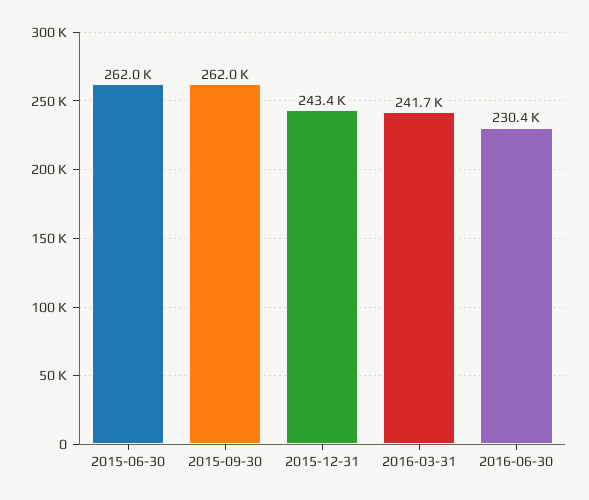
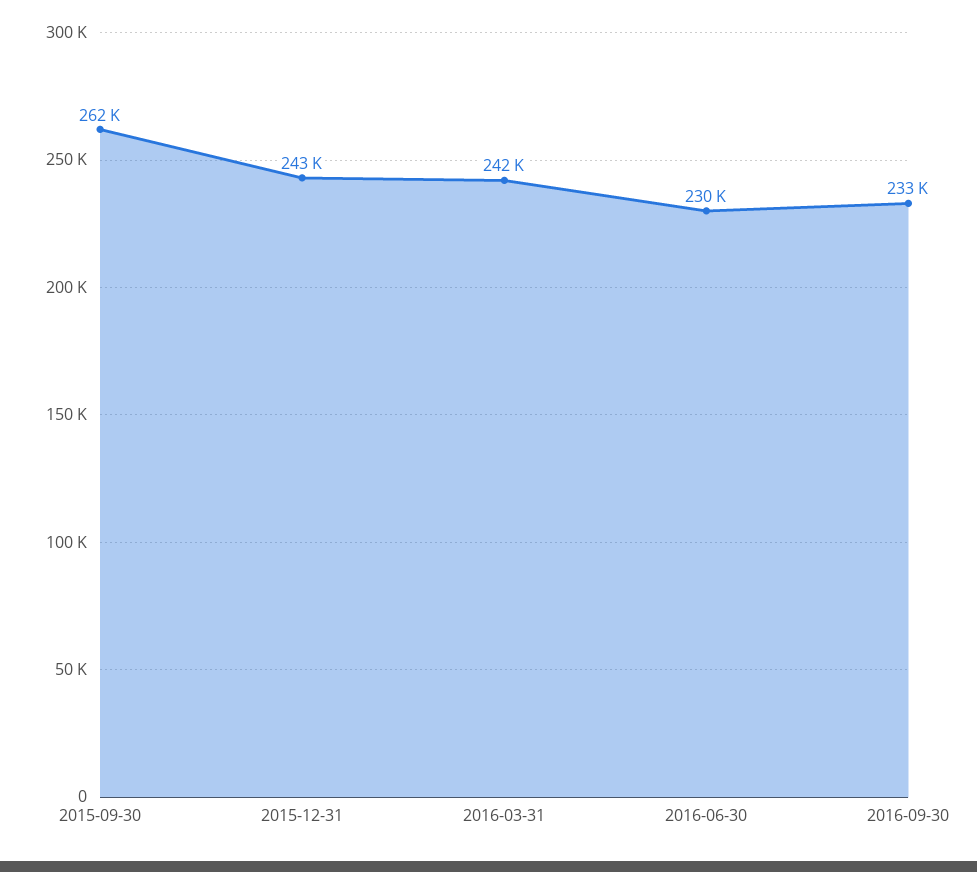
2015-06-30: 262000 -> none
2016-09-30: none -> 233000

